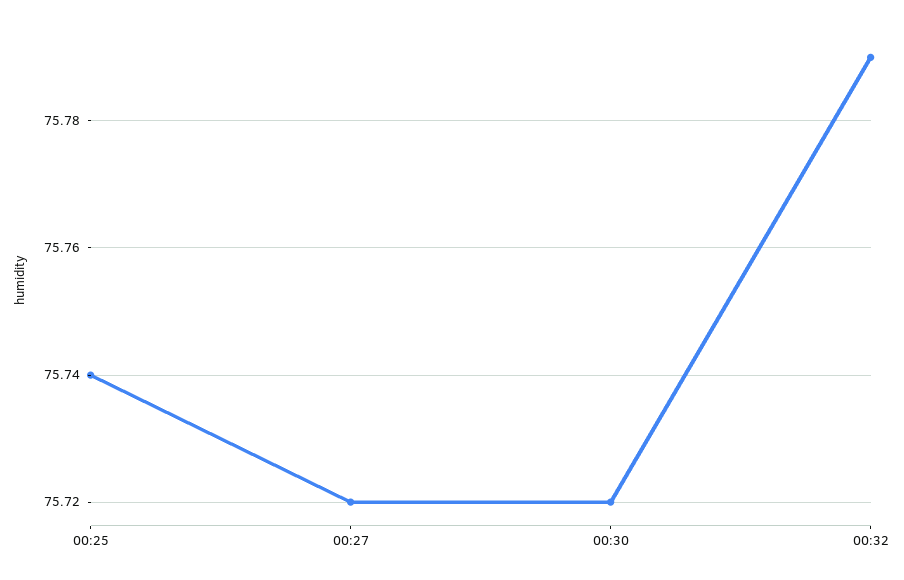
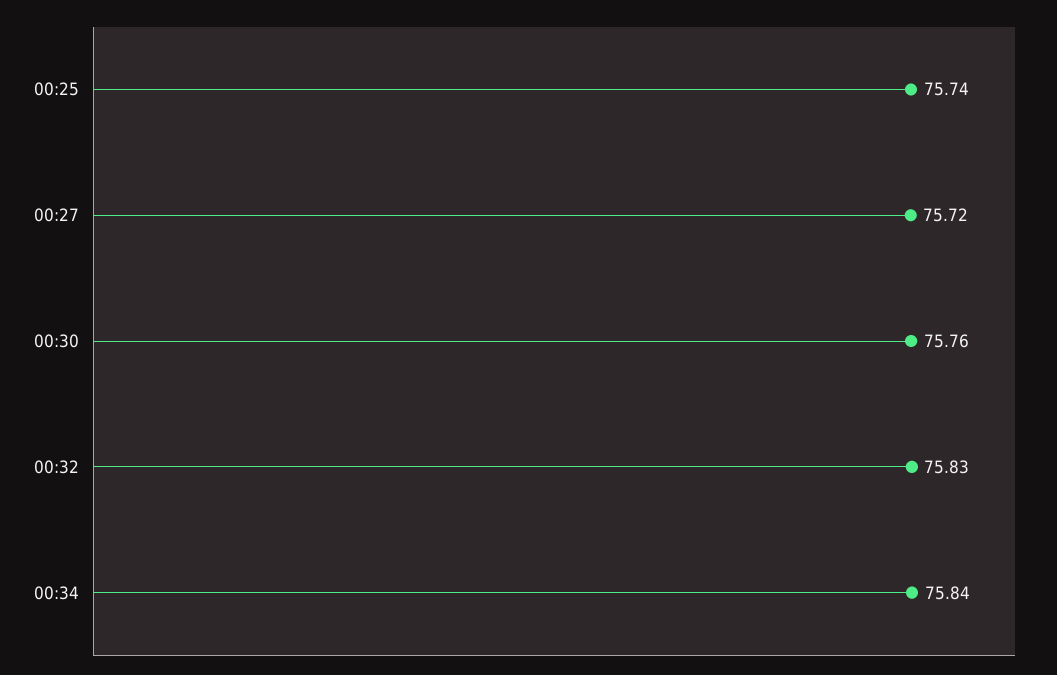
00:30: 75.72 -> 75.76
00:32: 75.79 -> 75.83
00:34: none -> 75.84

